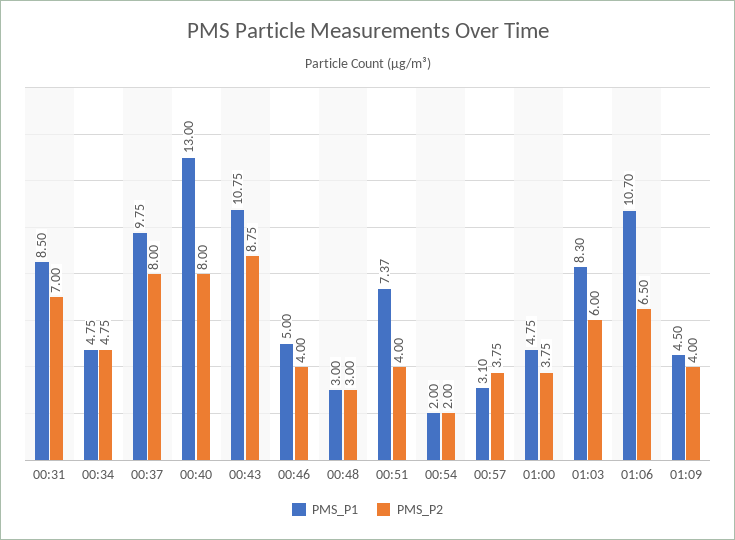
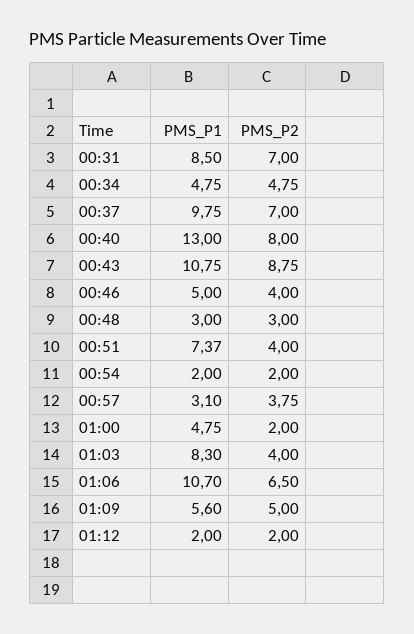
PMS_P2, 00:37: 8 -> 7
PMS_P2, 01:00: 3.75 -> 2
PMS_P2, 01:03: 6 -> 4
PMS_P1, 01:09: 4.5 -> 5.6
PMS_P2, 01:09: 4 -> 5
PMS_P1, 01:12: none -> 2
PMS_P2, 01:12: none -> 2

